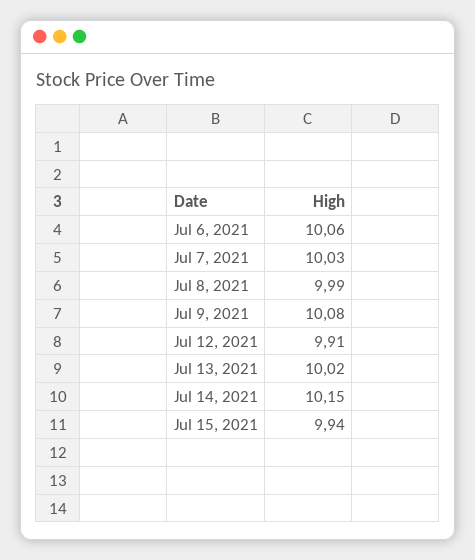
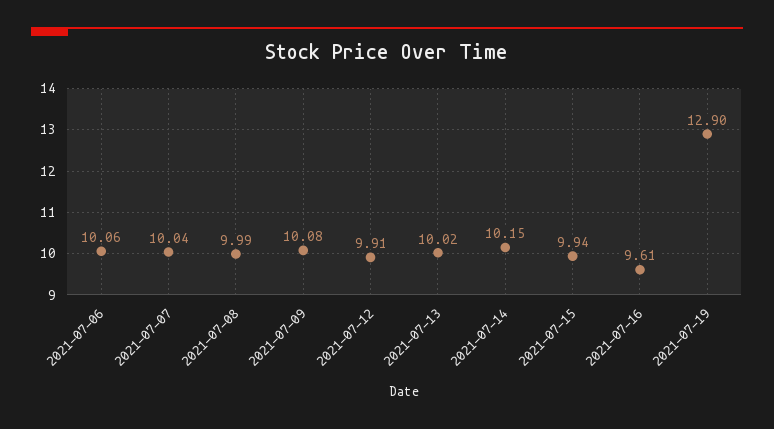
Jul 7, 2021: 10.03 -> 10.04
2021-07-16: none -> 9.61
2021-07-19: none -> 12.9

